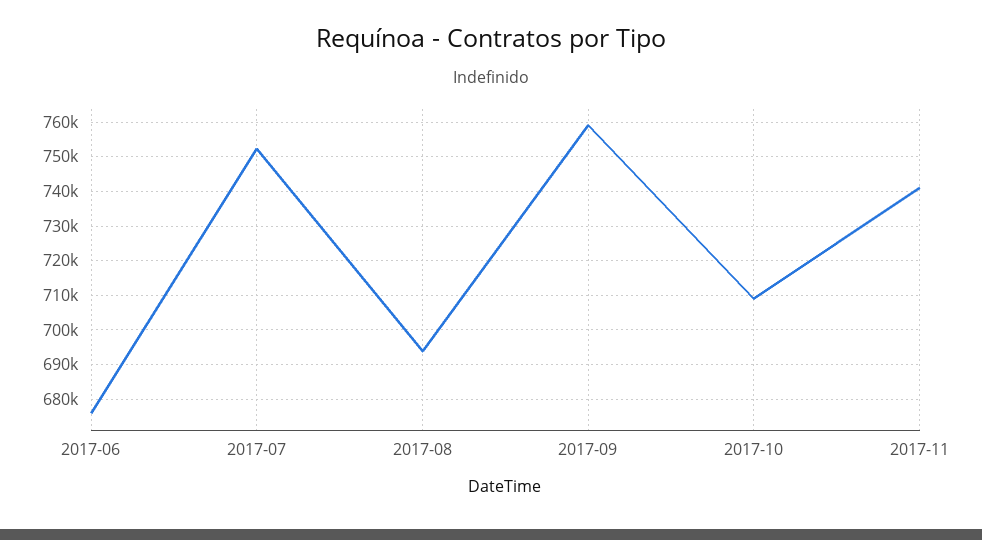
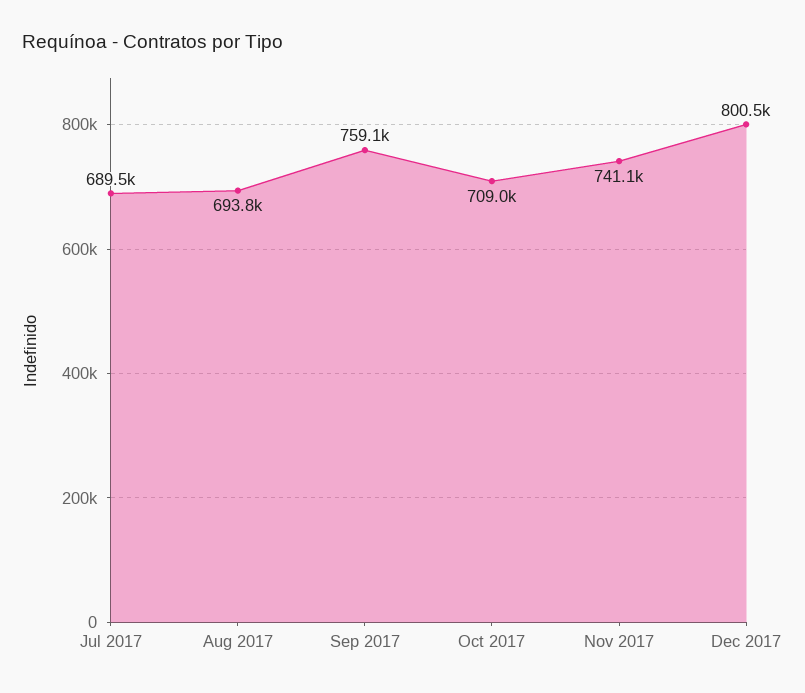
2017-06: 676000 -> none
2017-07: 752000 -> 689500
Dec 2017: none -> 800500

